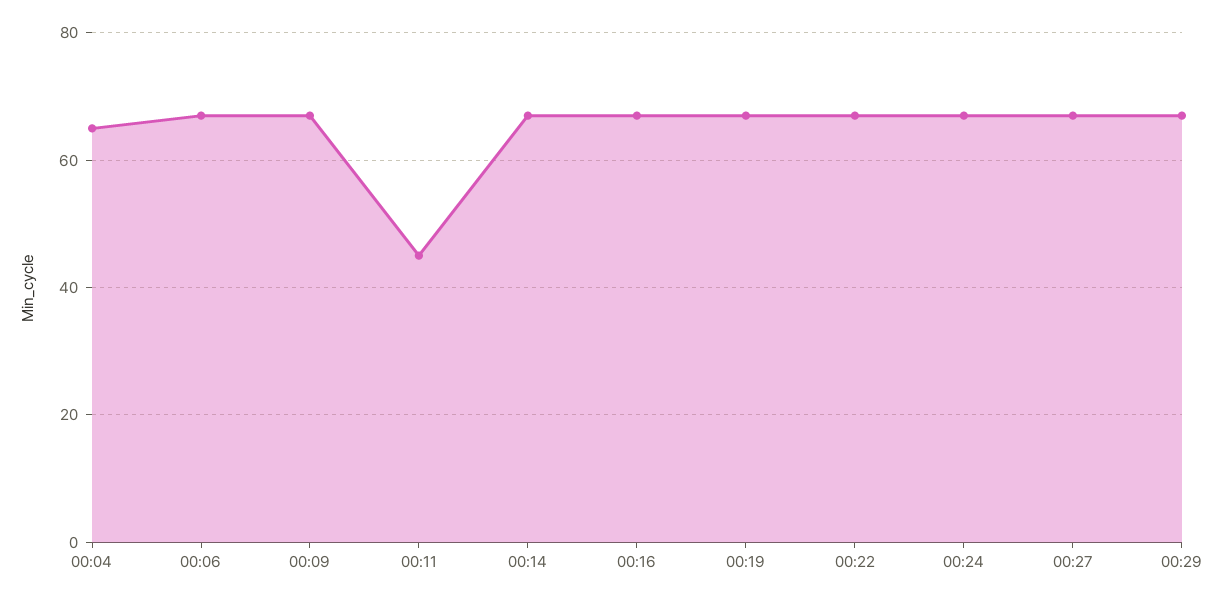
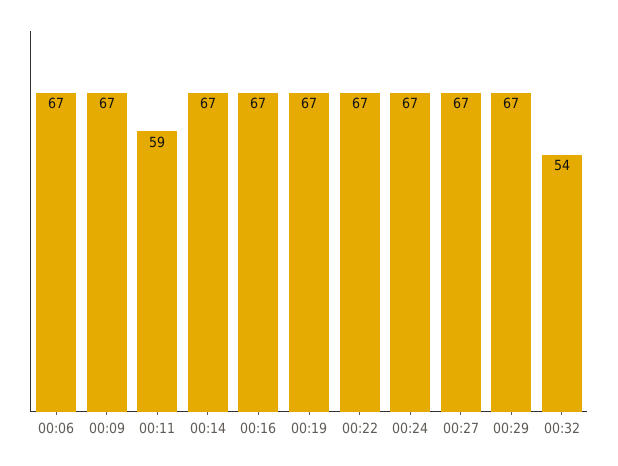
00:04: 65 -> none
00:11: 45 -> 59
00:32: none -> 54

